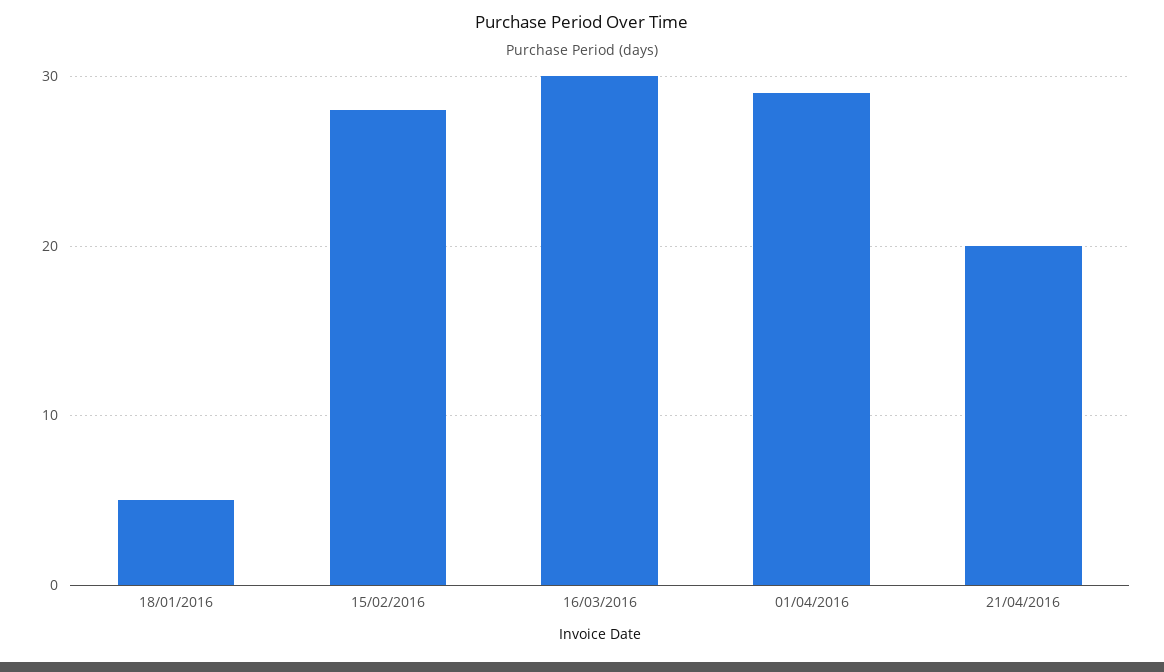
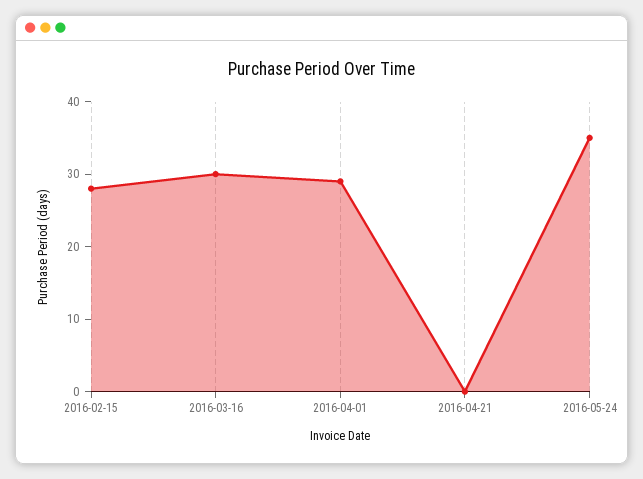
18/01/2016: 5 -> none
21/04/2016: 20 -> 0
2016-05-24: none -> 35

